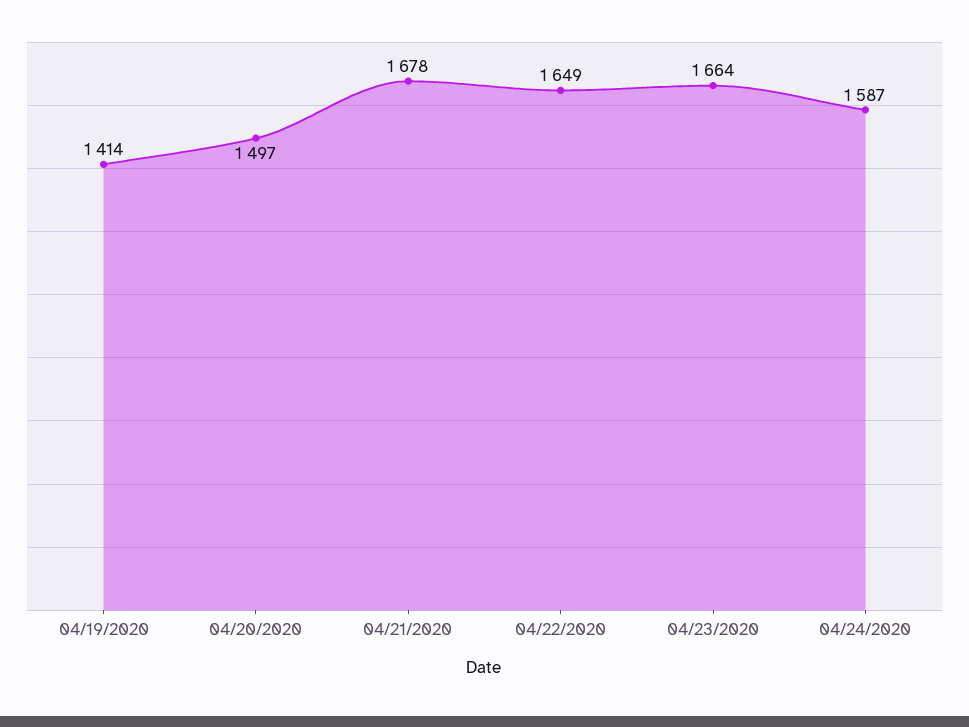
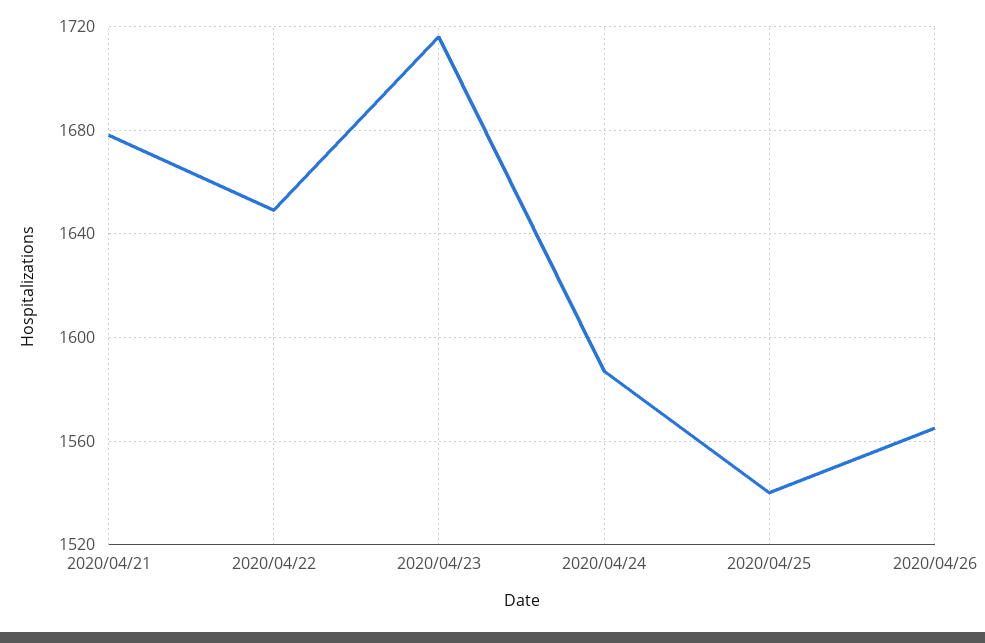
04/19/2020: 1414 -> none
04/20/2020: 1497 -> none
04/23/2020: 1664 -> 1715
2020/04/25: none -> 1540
2020/04/26: none -> 1565

